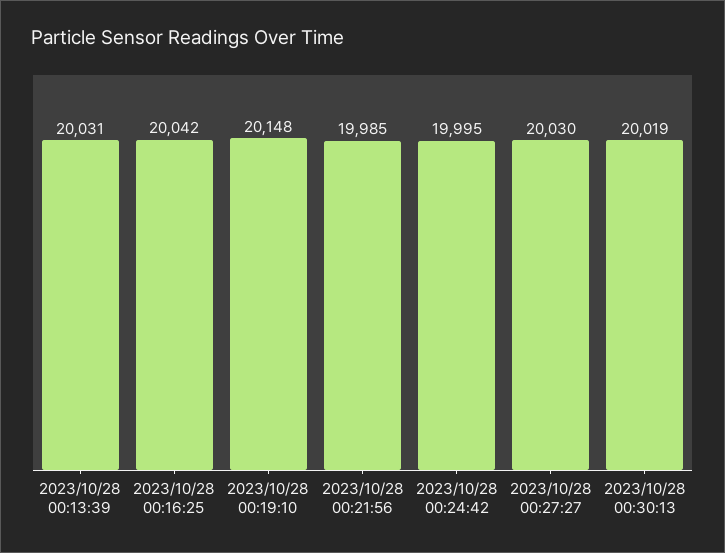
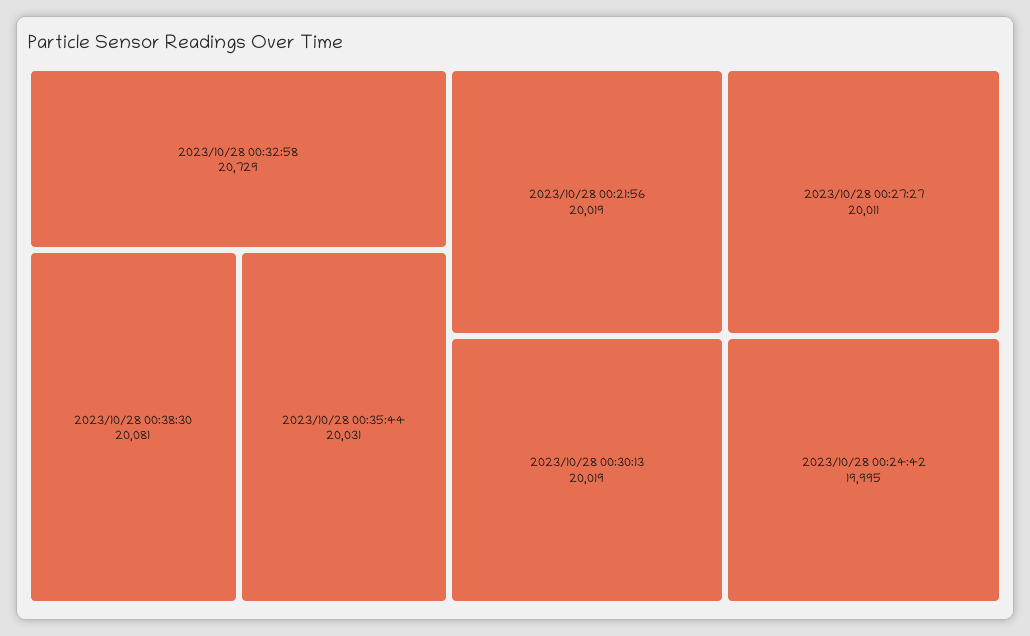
2023/10/28 00:13:39: 20031 -> none
2023/10/28 00:16:25: 20042 -> none
2023/10/28 00:19:10: 20148 -> none
2023/10/28 00:21:56: 19985 -> 20019
2023/10/28 00:27:27: 20030 -> 20011
2023/10/28 00:32:58: none -> 20729
2023/10/28 00:38:30: none -> 20081
2023/10/28 00:35:44: none -> 20031

